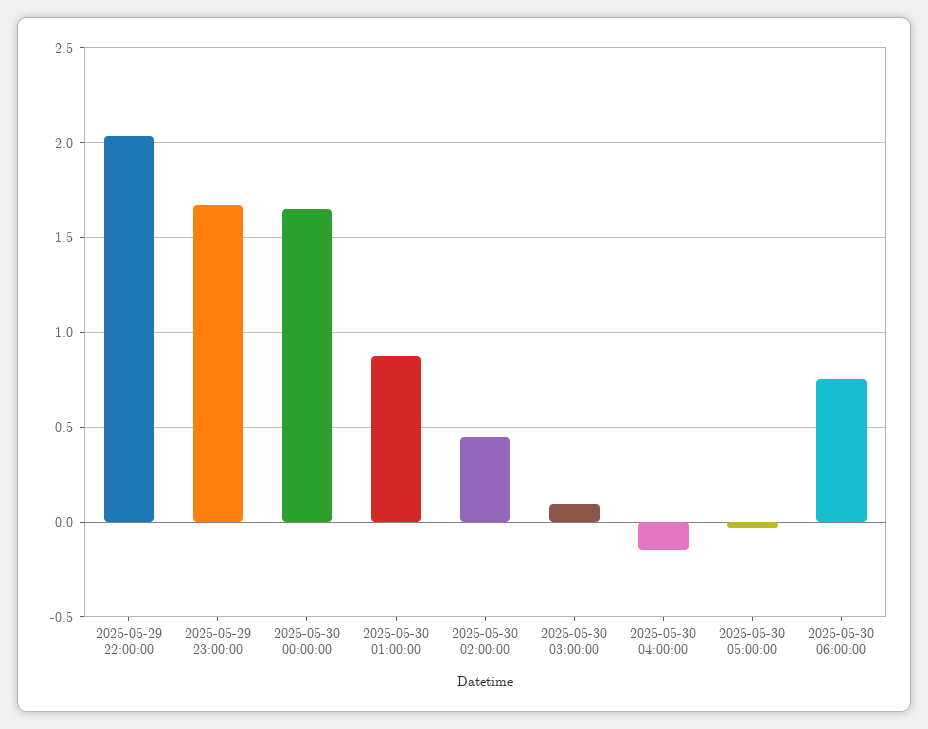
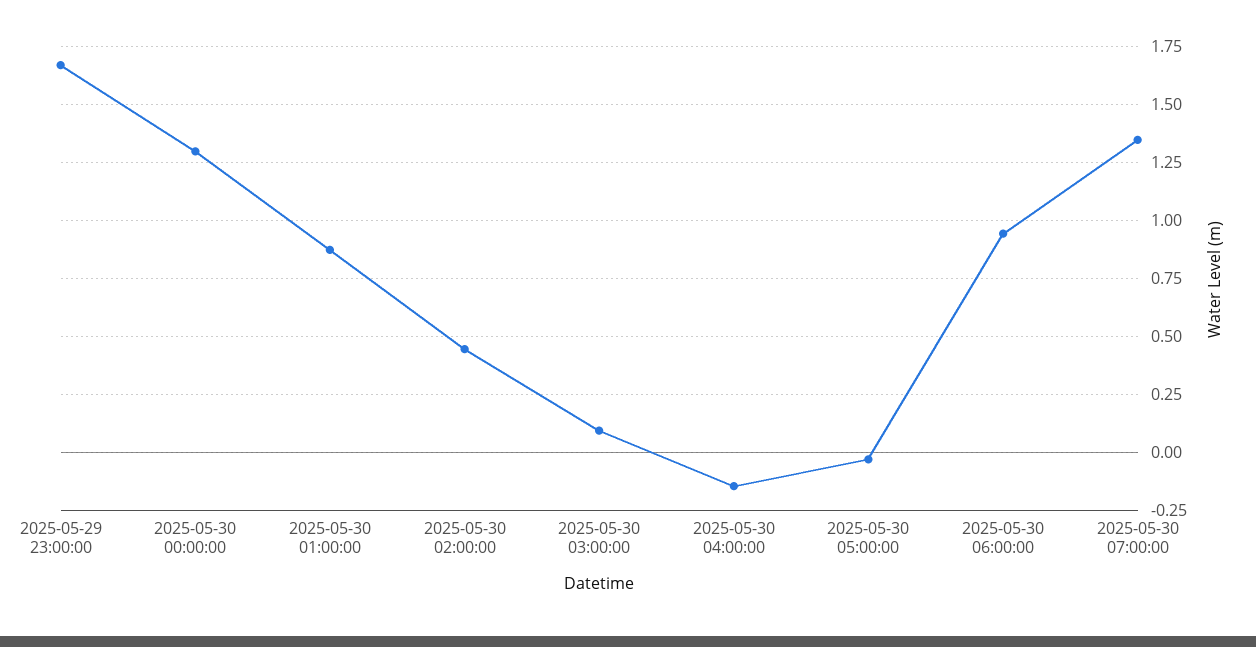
2025-05-29 22:00:00: 2.05 -> none
2025-05-30 00:00:00: 1.65 -> 1.3
2025-05-30 06:00:00: 0.75 -> 0.95
2025-05-30 07:00:00: none -> 1.35

